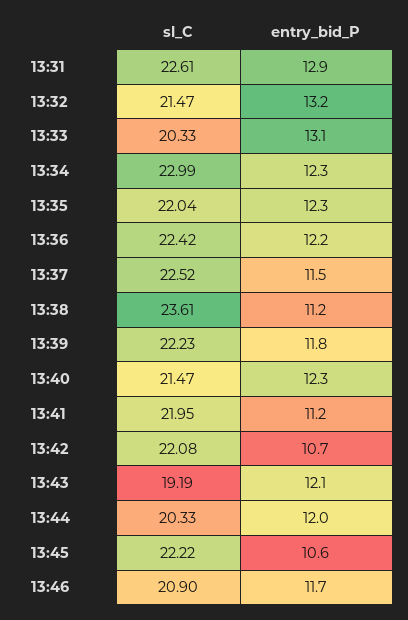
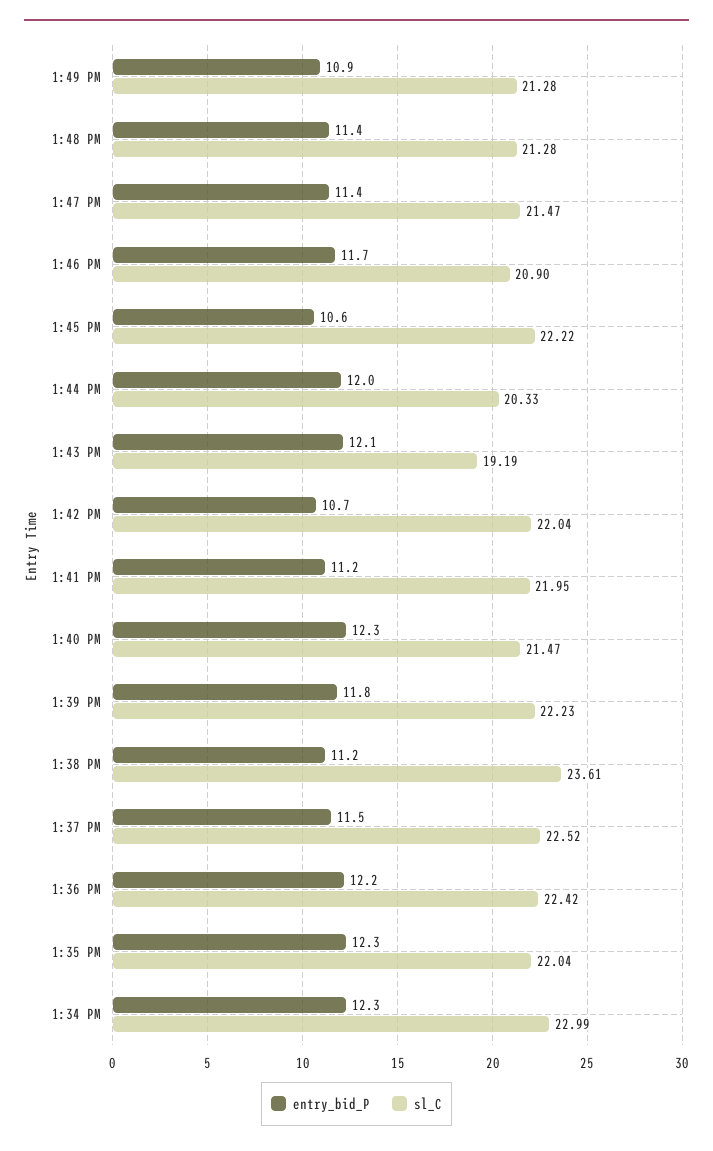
sl_C, 13:31: 22.61 -> none
entry_bid_P, 13:31: 12.9 -> none
sl_C, 13:32: 21.47 -> none
entry_bid_P, 13:32: 13.2 -> none
sl_C, 13:33: 20.33 -> none
entry_bid_P, 13:33: 13.1 -> none
sl_C, 13:42: 22.08 -> 22.04
entry_bid_P, 1:49 PM: none -> 10.9
sl_C, 1:49 PM: none -> 21.28
entry_bid_P, 1:48 PM: none -> 11.4
sl_C, 1:48 PM: none -> 21.28
entry_bid_P, 1:47 PM: none -> 11.4
sl_C, 1:47 PM: none -> 21.47

